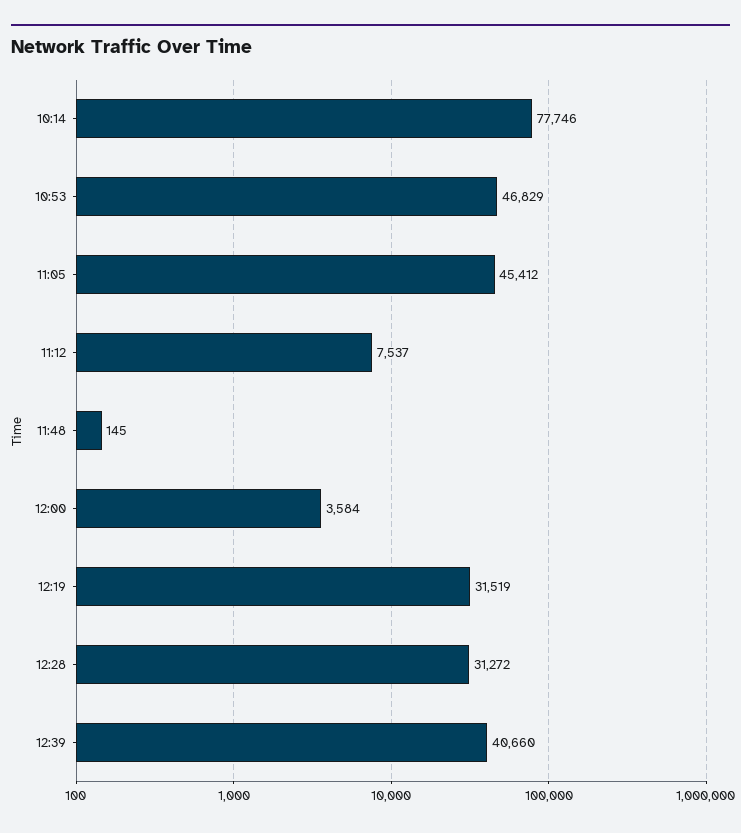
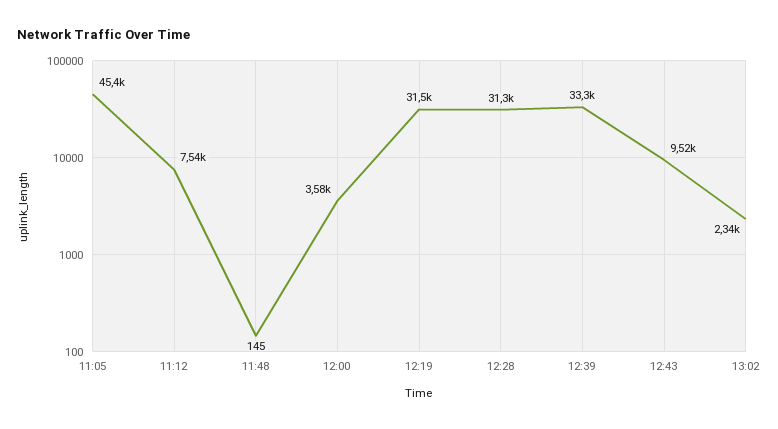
10:14: 77746 -> none
10:53: 46829 -> none
12:39: 40660 -> 33300
12:43: none -> 9520
13:02: none -> 2340

